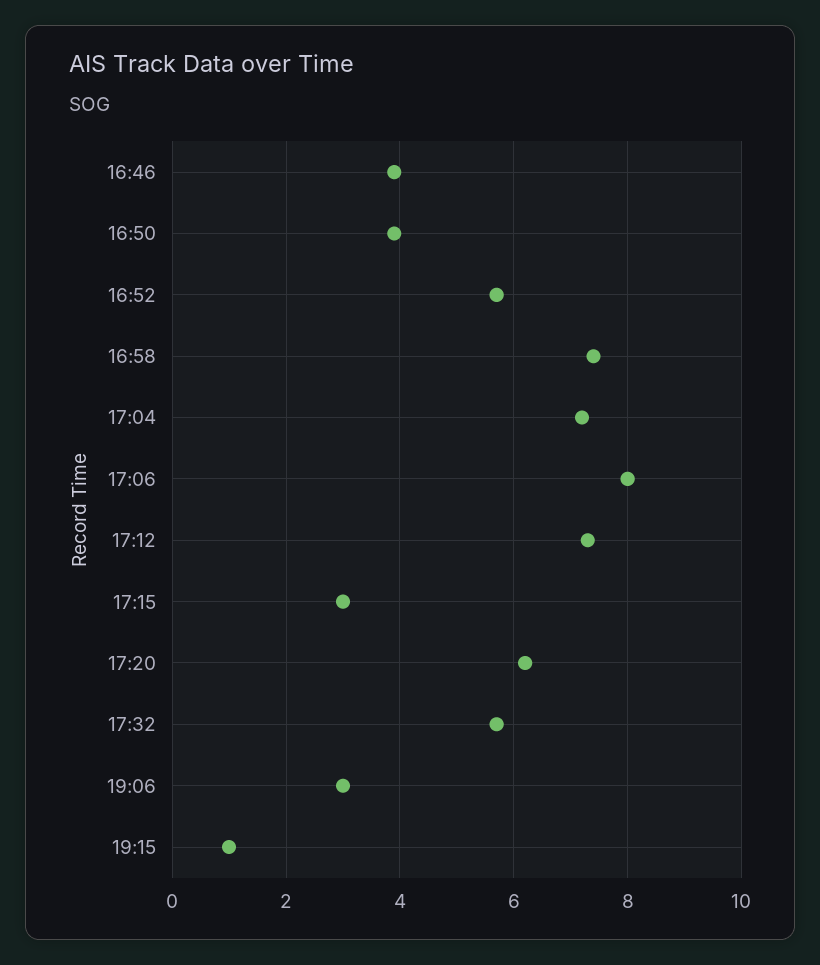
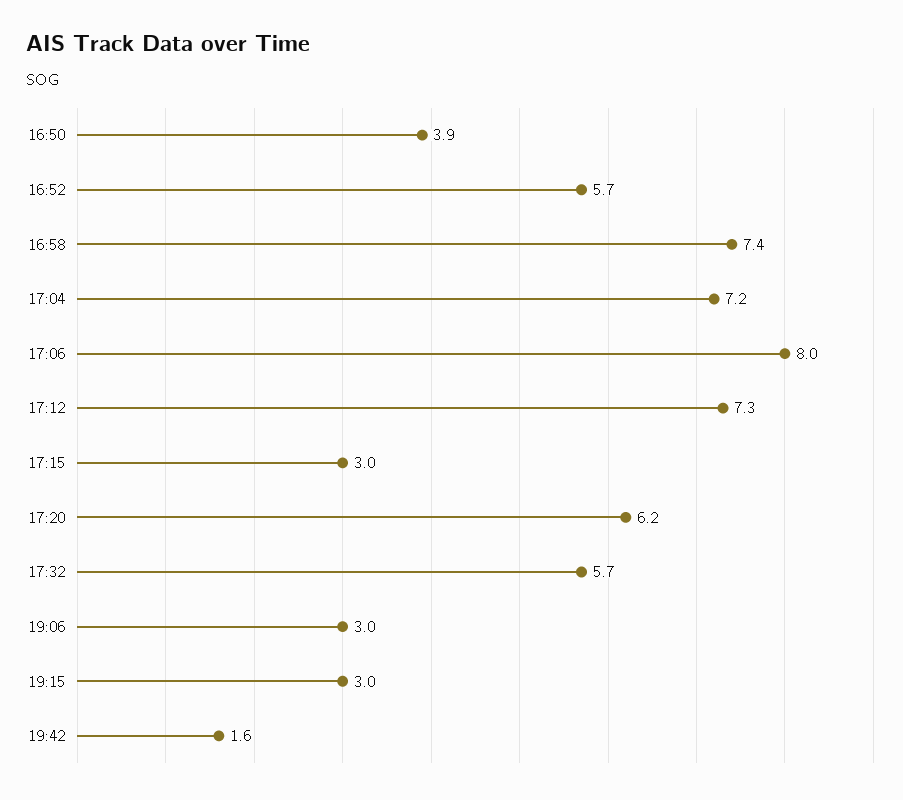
16:46: 4 -> none
19:15: 1 -> 3
19:42: none -> 1.6

